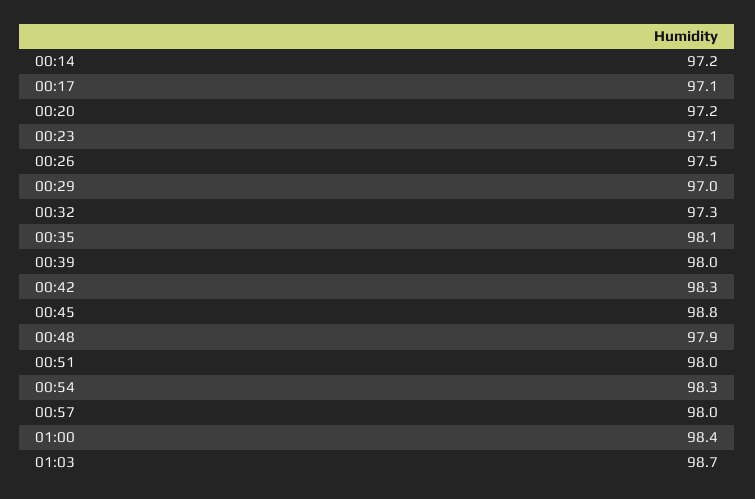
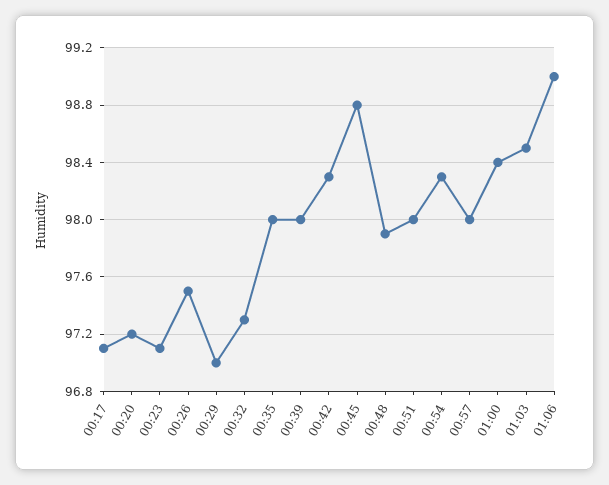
00:14: 97.2 -> none
00:35: 98.1 -> 98
01:03: 98.7 -> 98.5
01:06: none -> 99

